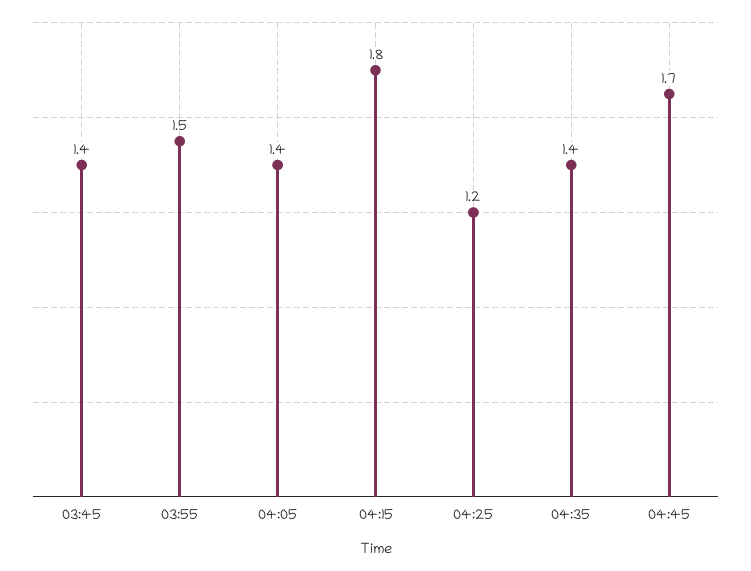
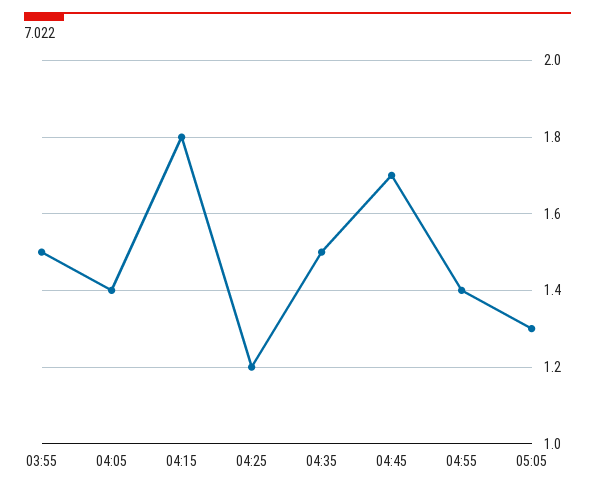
03:45: 1.4 -> none
04:35: 1.4 -> 1.5
04:55: none -> 1.4
05:05: none -> 1.3

